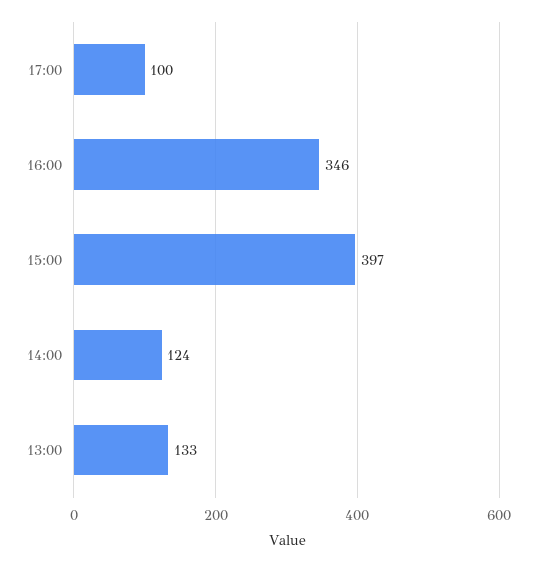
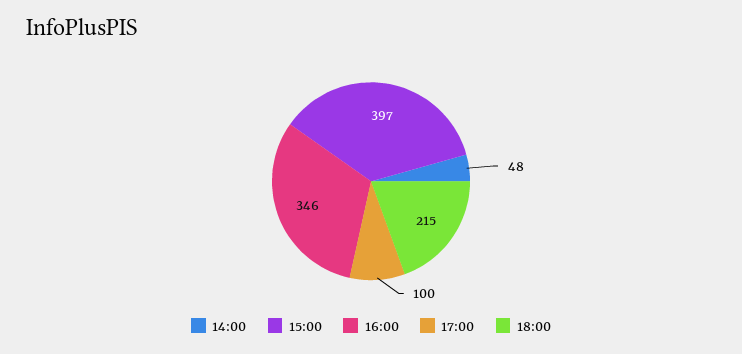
14:00: 124 -> 48
13:00: 133 -> none
18:00: none -> 215

